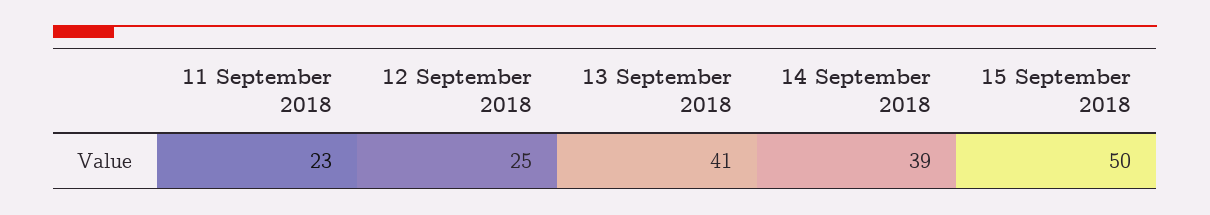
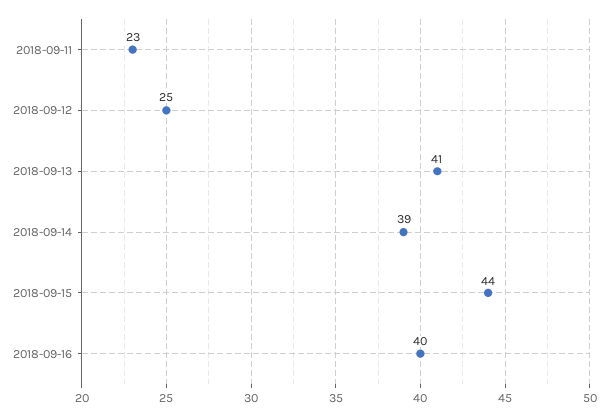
15 September 2018: 50 -> 44
2018-09-16: none -> 40

